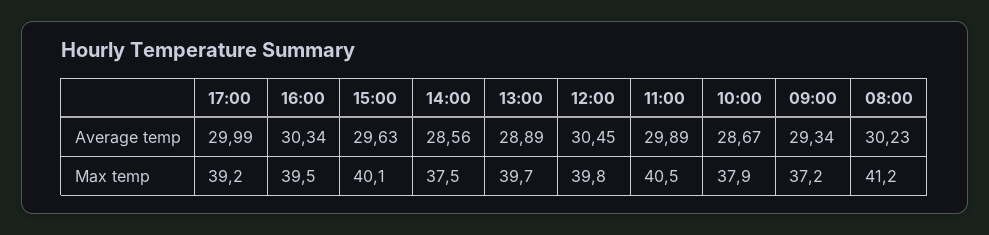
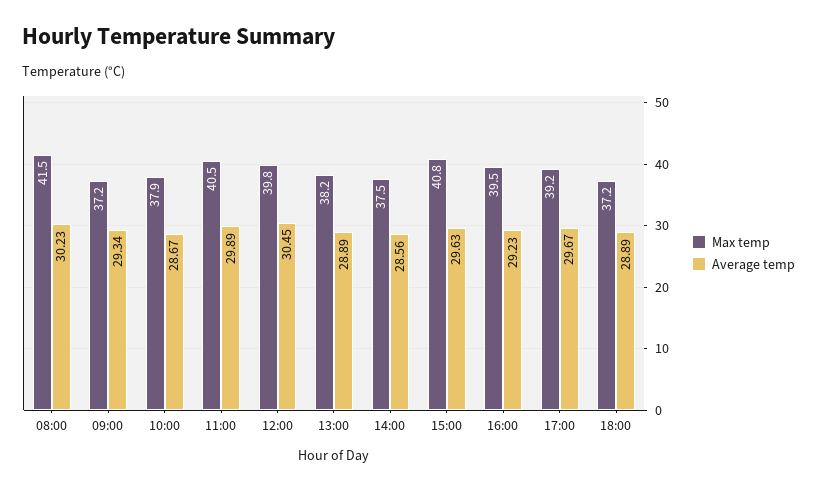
Average temp, 17:00: 29.99 -> 29.67
Average temp, 16:00: 30.34 -> 29.23
Max temp, 15:00: 40.1 -> 40.8
Max temp, 13:00: 39.7 -> 38.2
Max temp, 08:00: 41.2 -> 41.5
Max temp, 18:00: none -> 37.2
Average temp, 18:00: none -> 28.89

